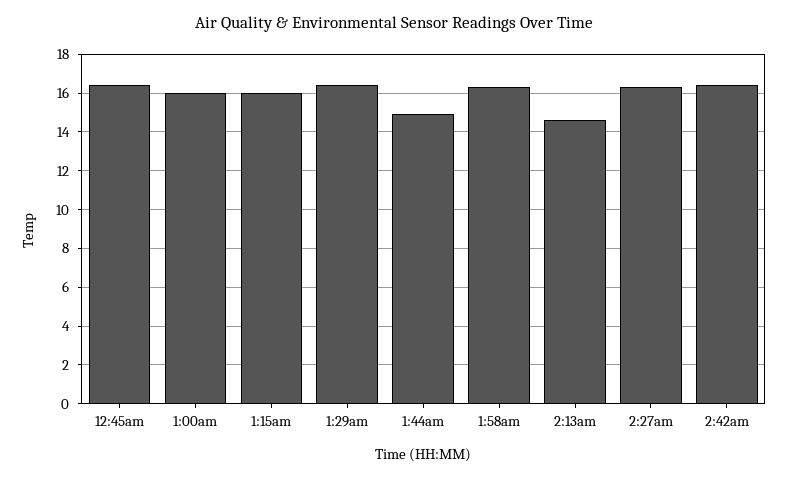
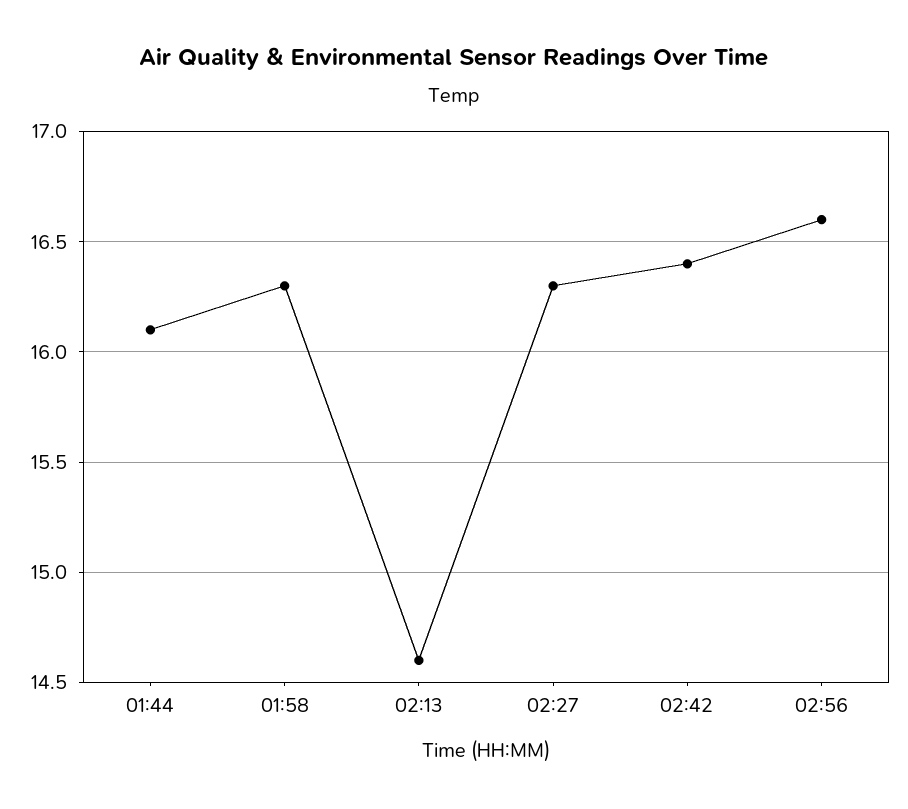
12:45am: 16.5 -> none
1:00am: 16 -> none
1:15am: 16 -> none
1:29am: 16.5 -> none
1:44am: 15 -> 16.1
02:56: none -> 16.6

